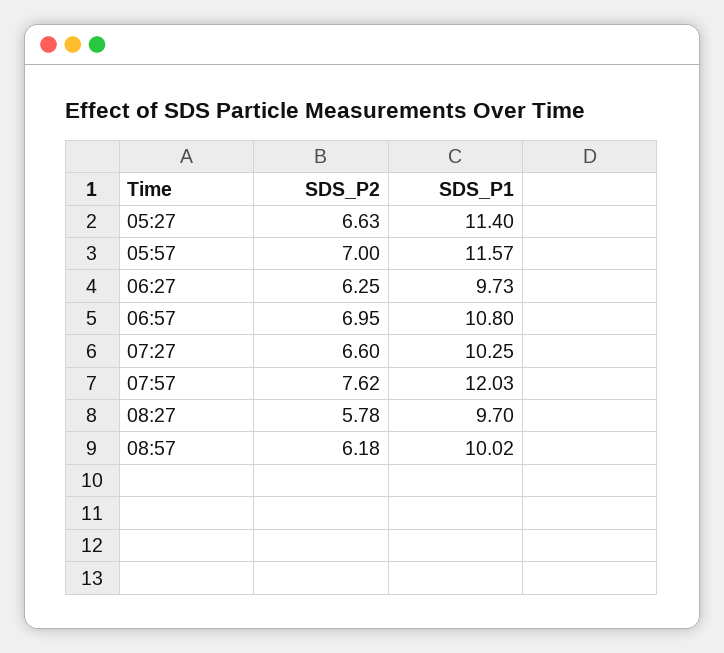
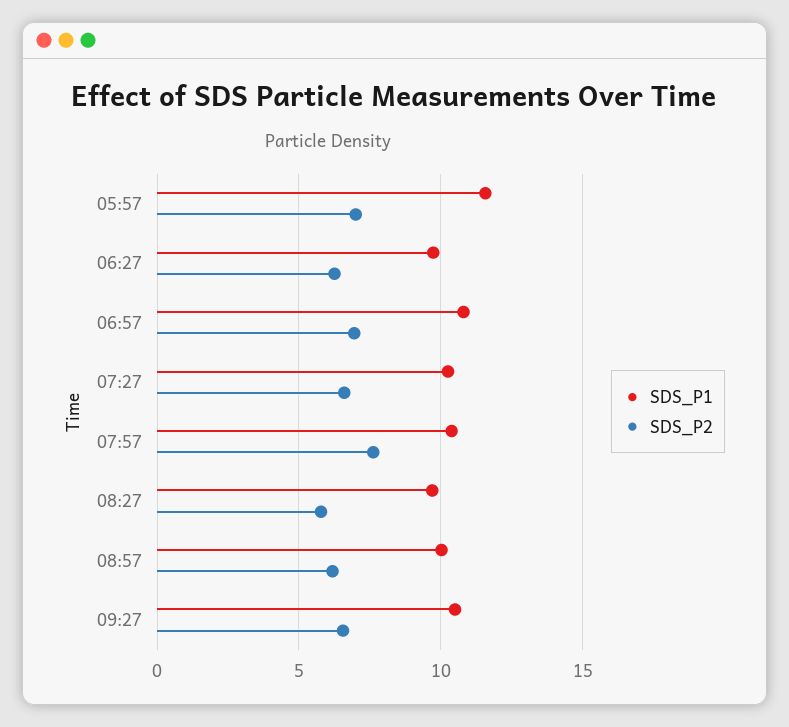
SDS_P2, 05:27: 6.63 -> none
SDS_P1, 05:27: 11.4 -> none
SDS_P1, 07:57: 12.03 -> 10.5
SDS_P1, 09:27: none -> 10.5
SDS_P2, 09:27: none -> 6.5

